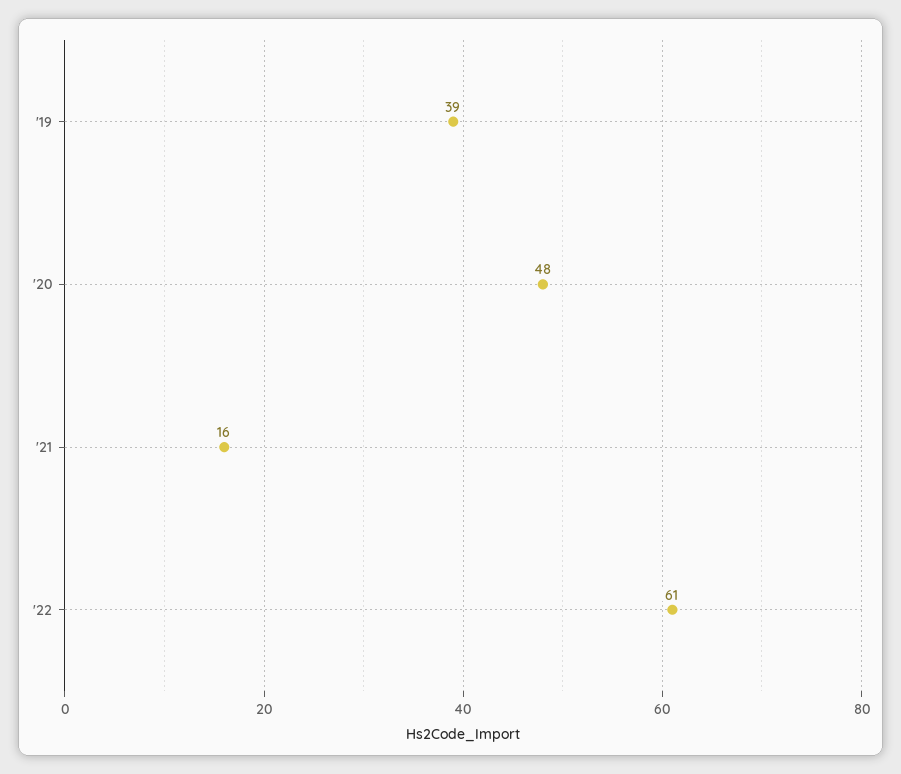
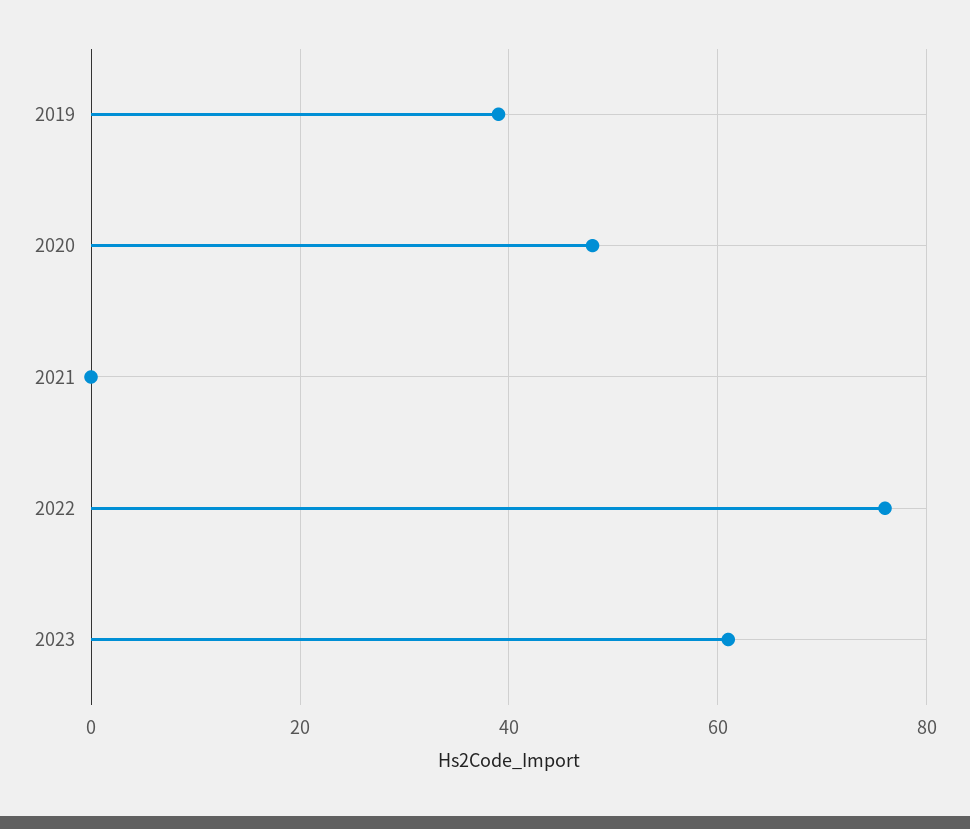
'21: 16 -> 0
'22: 61 -> 75
2023: none -> 60

